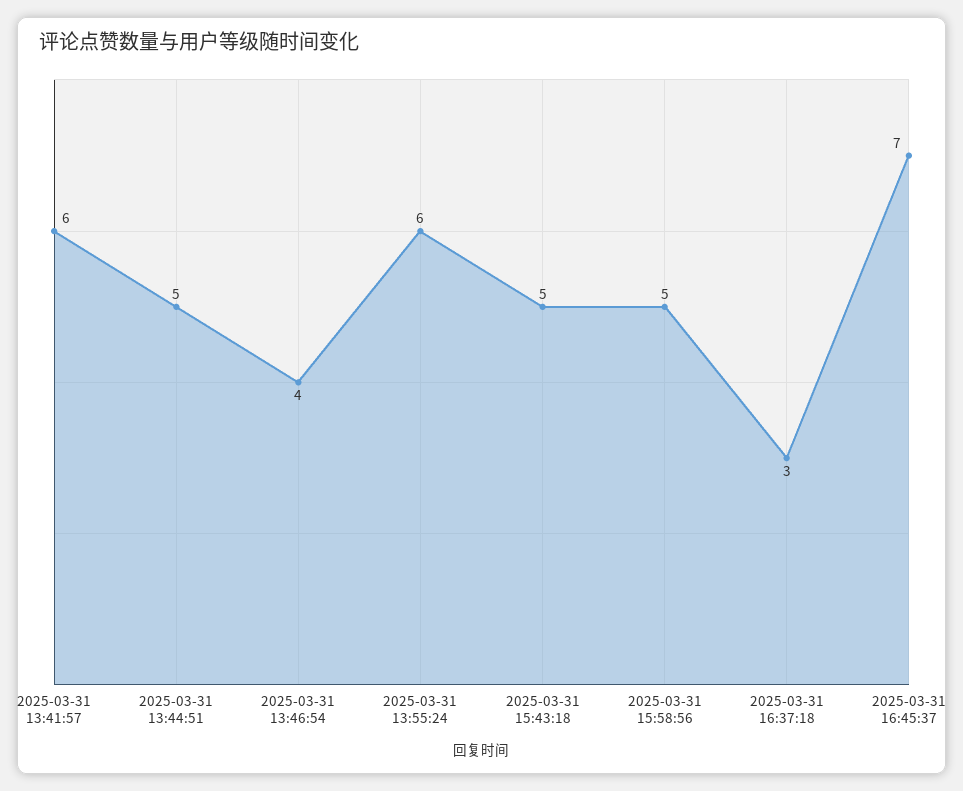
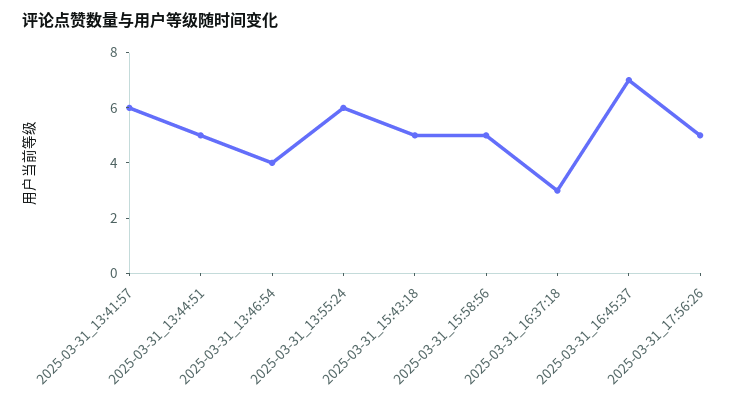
2025-03-31_17:56:26: none -> 5

